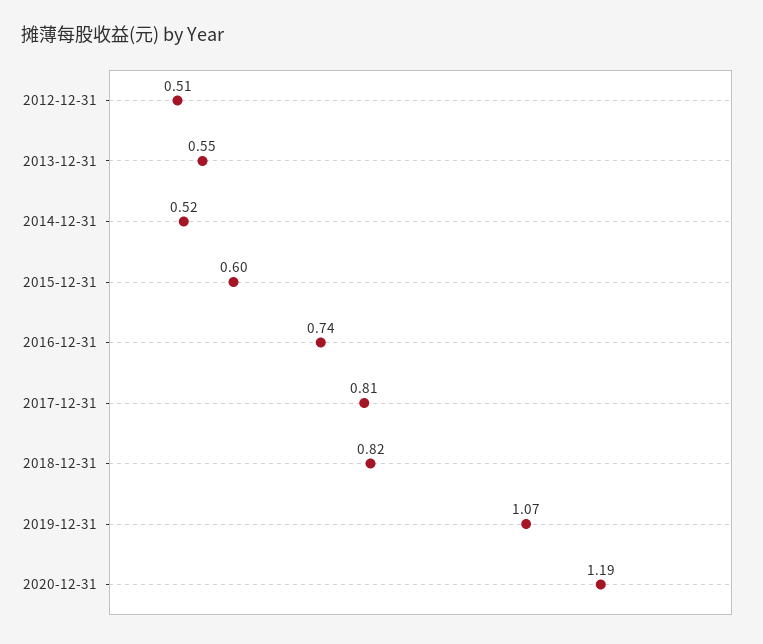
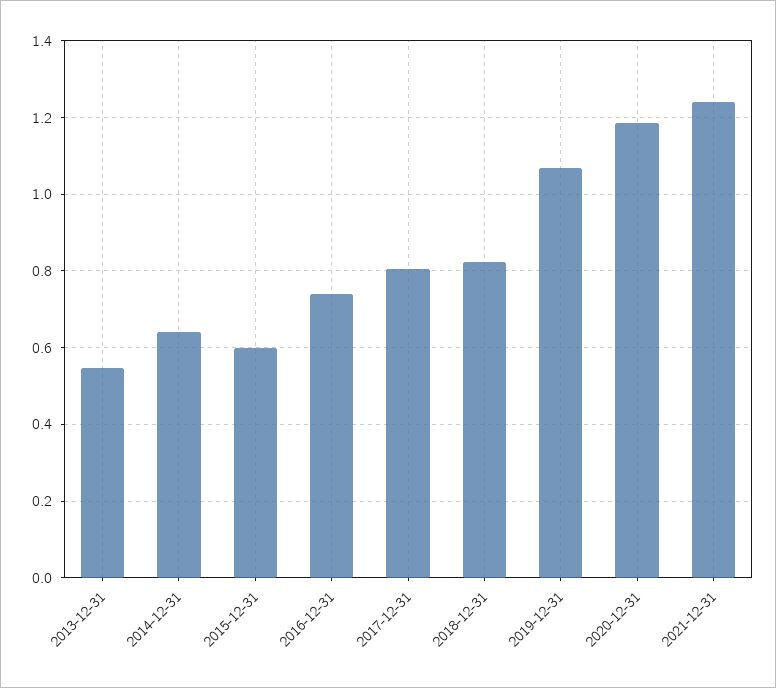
2012-12-31: 0.51 -> none
2014-12-31: 0.52 -> 0.64
2021-12-31: none -> 1.24

